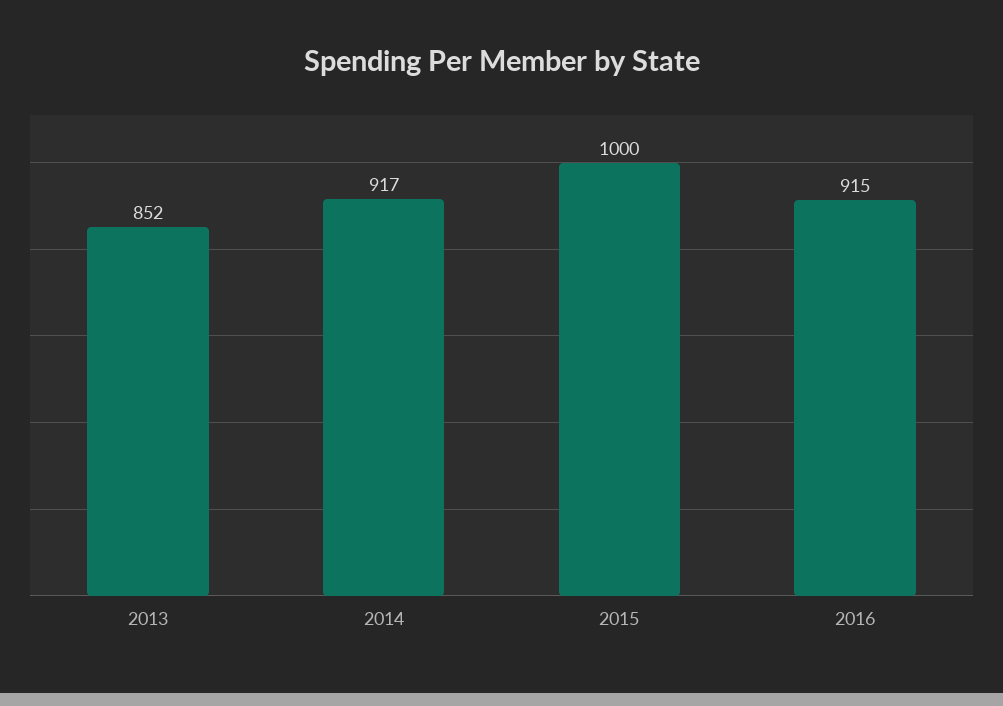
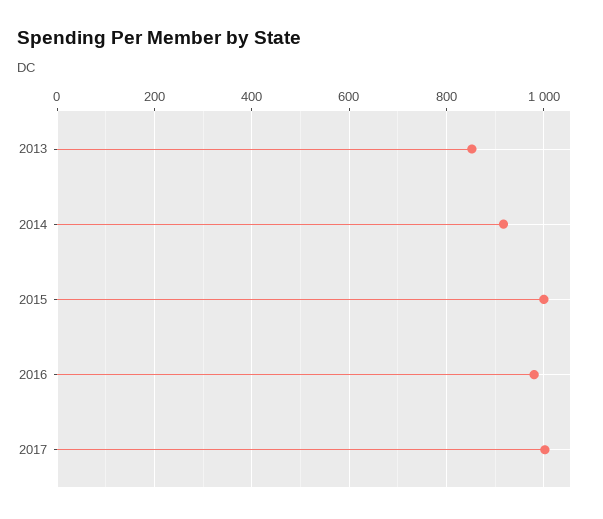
2016: 915 -> 980
2017: none -> 1000

